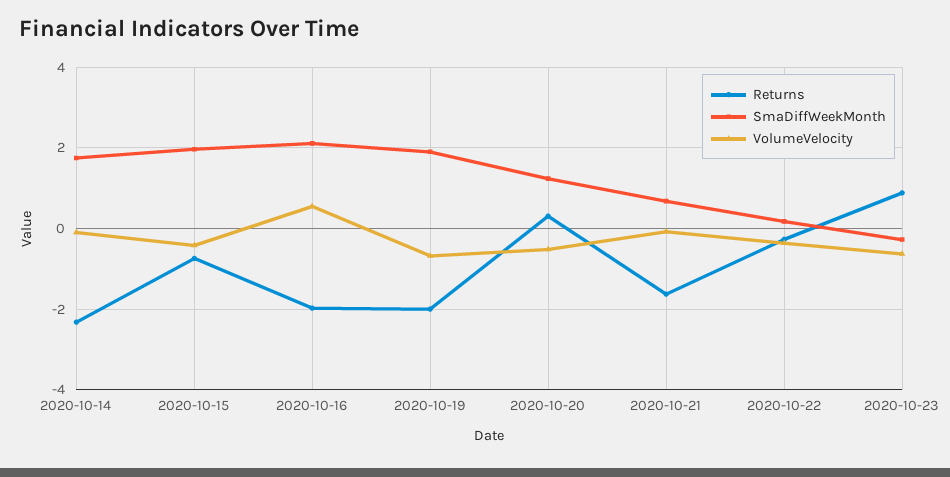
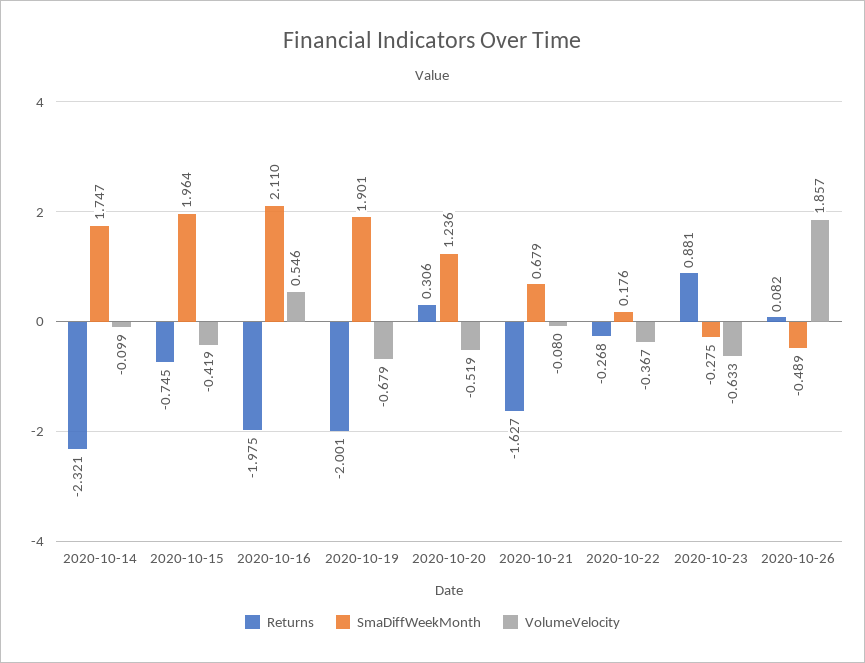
Returns, 2020-10-26: none -> 0.082
SmaDiffWeekMonth, 2020-10-26: none -> -0.489
VolumeVelocity, 2020-10-26: none -> 1.857

